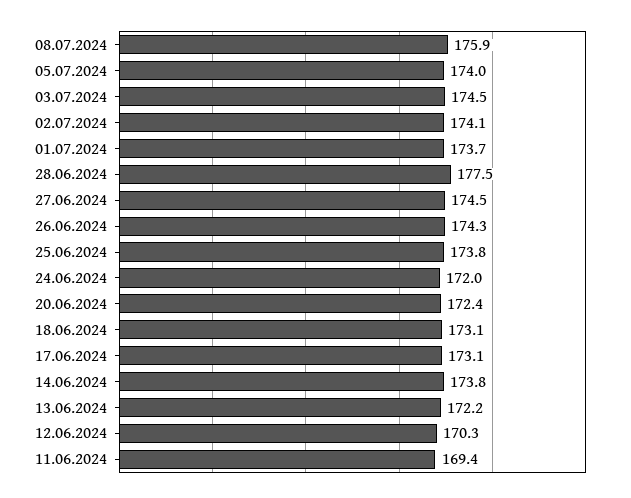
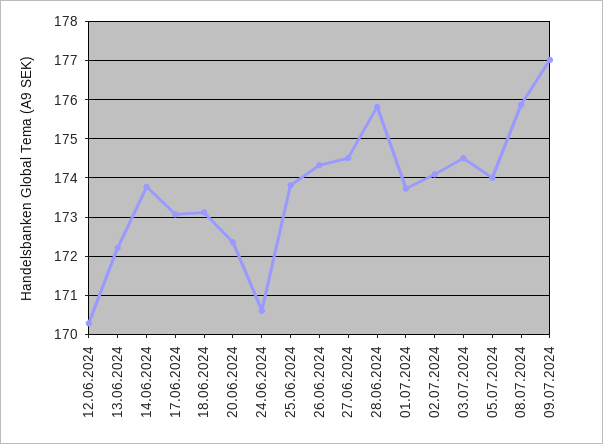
28.06.2024: 177.5 -> 175.8
24.06.2024: 172 -> 170.6
11.06.2024: 169.4 -> none
09.07.2024: none -> 177

